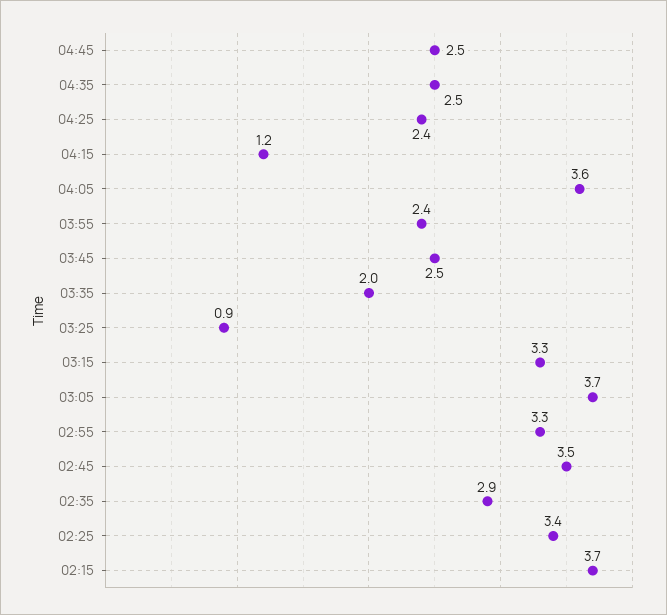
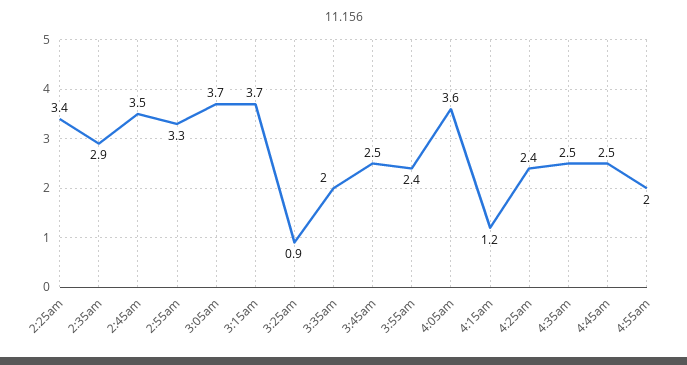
03:15: 3.3 -> 3.7
02:15: 3.7 -> none
4:55am: none -> 2

